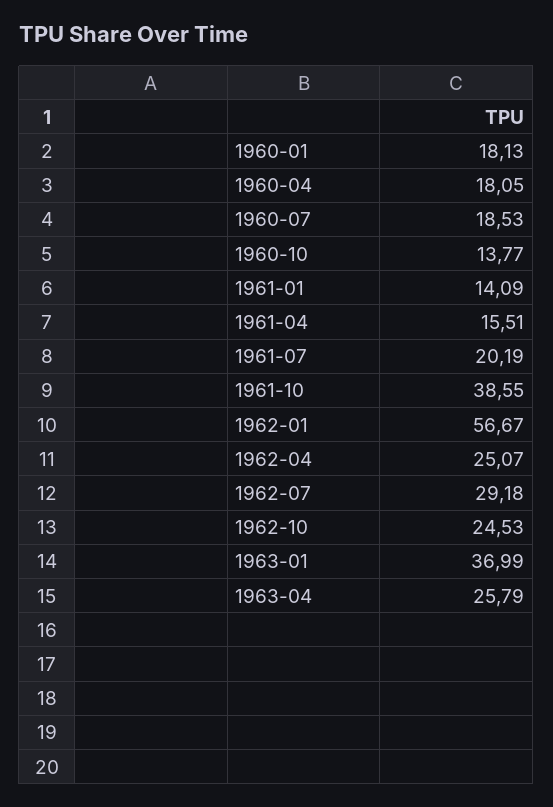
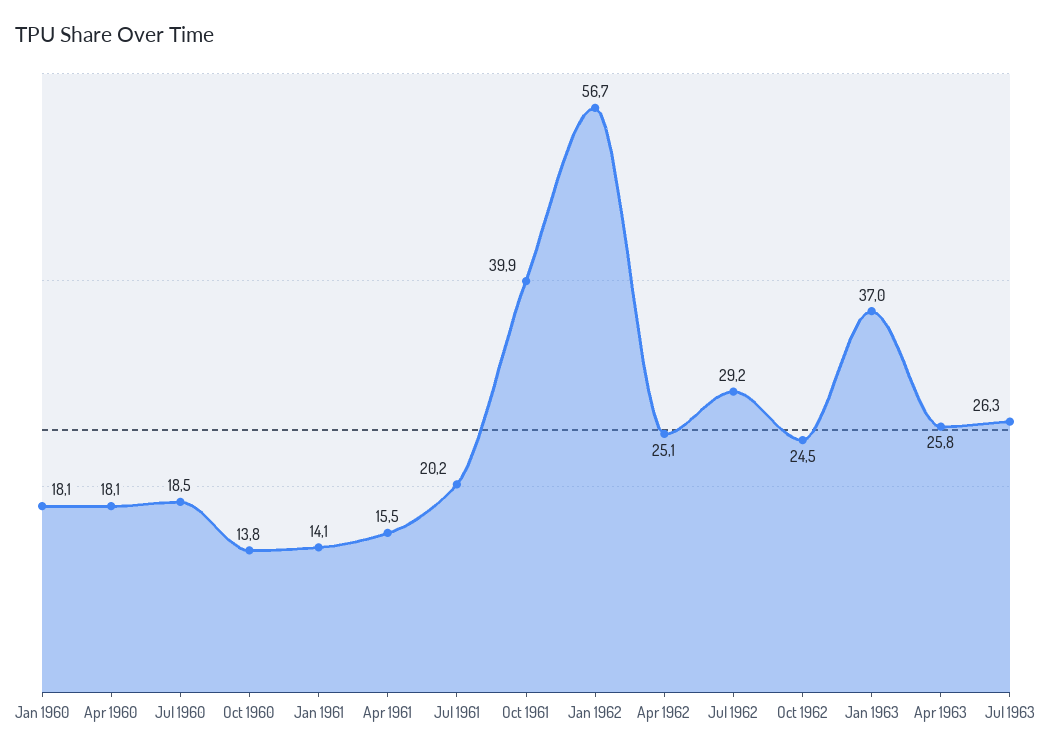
1961-10: 38.55 -> 39.9
Jul 1963: none -> 26.3

